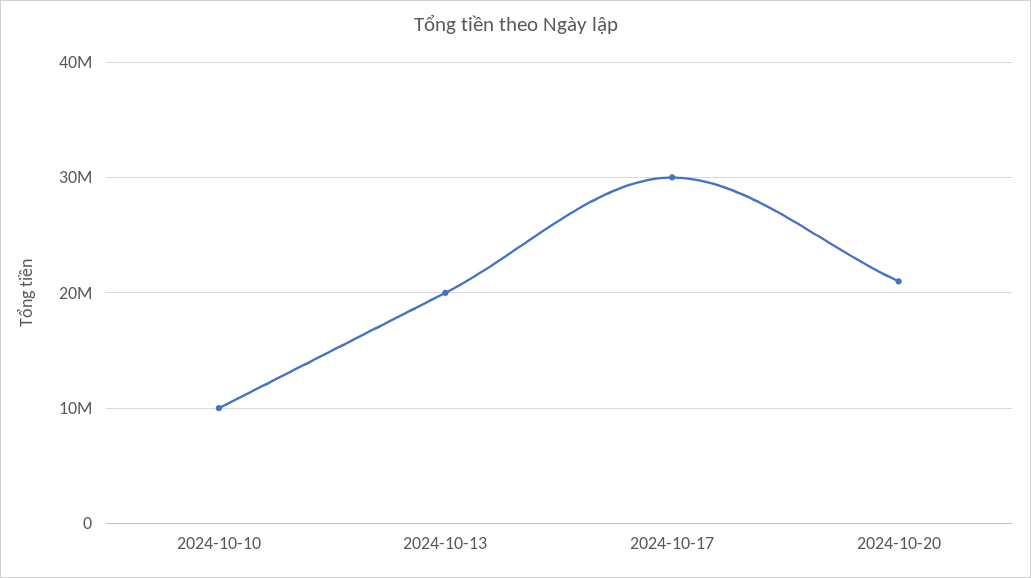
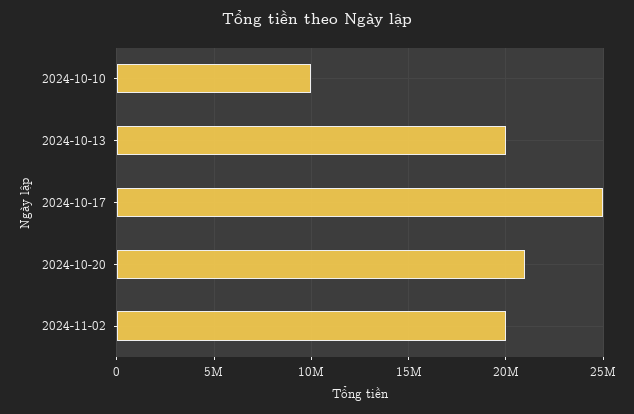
2024-10-17: 30000000 -> 25000000
2024-11-02: none -> 20000000

